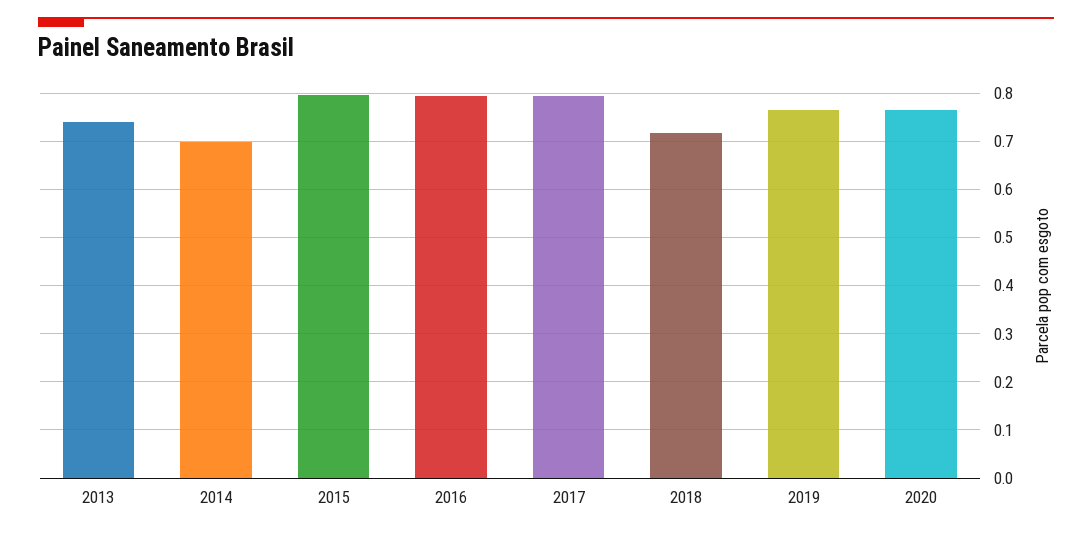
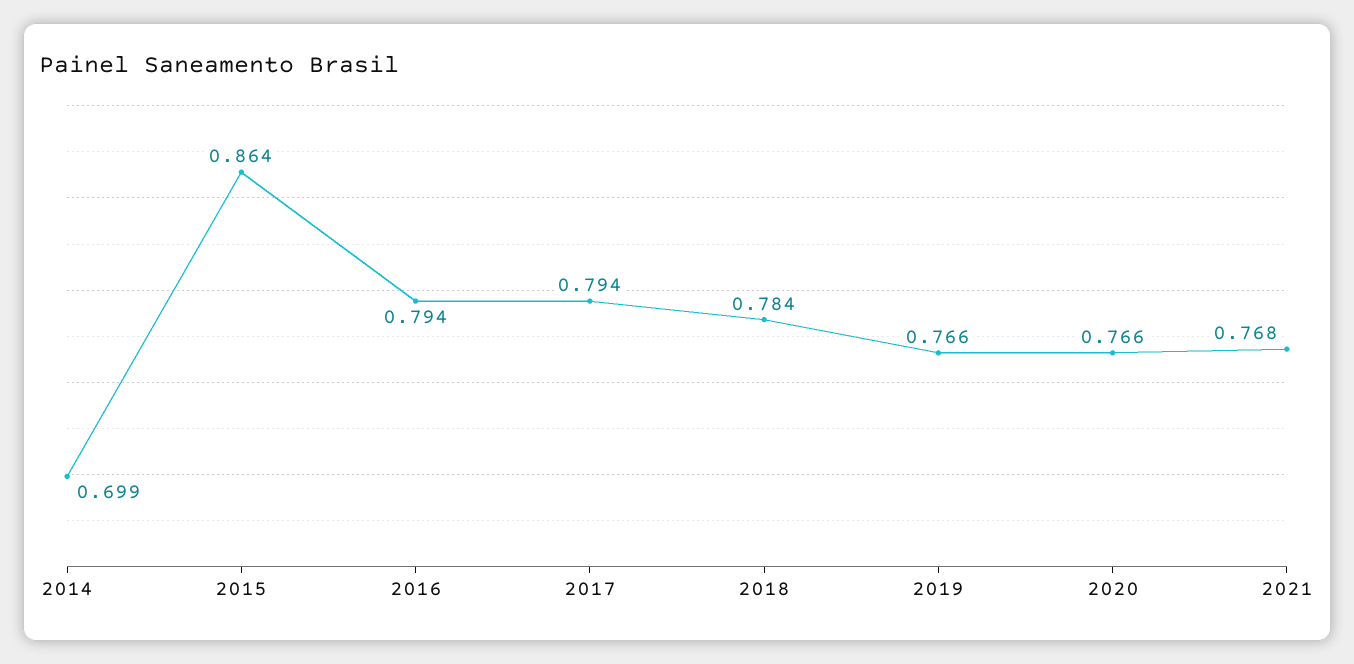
2013: 0.74 -> none
2015: 0.8 -> 0.864
2018: 0.72 -> 0.784
2021: none -> 0.768

